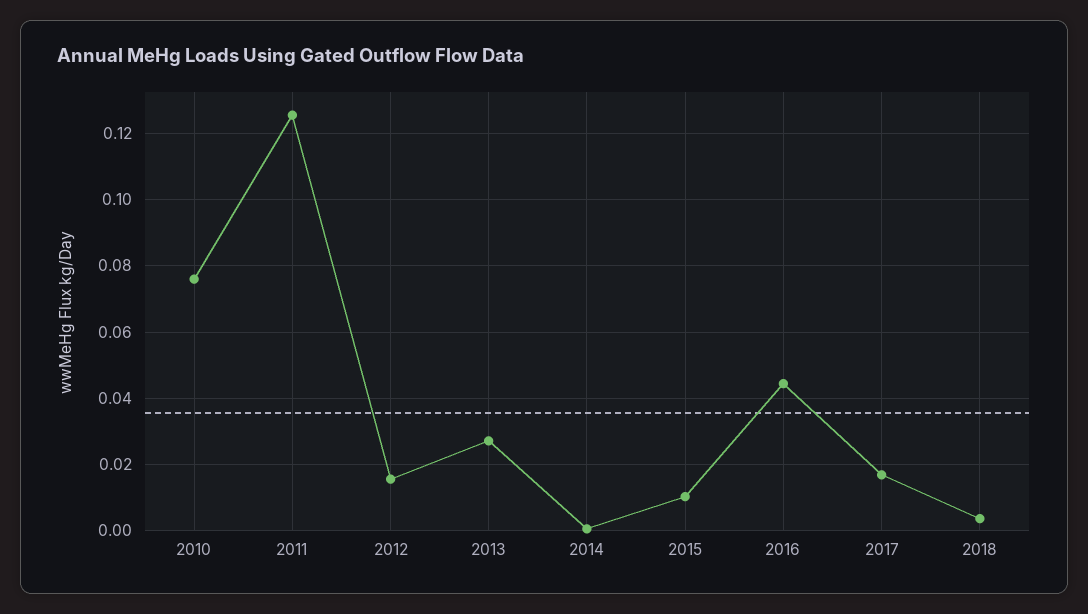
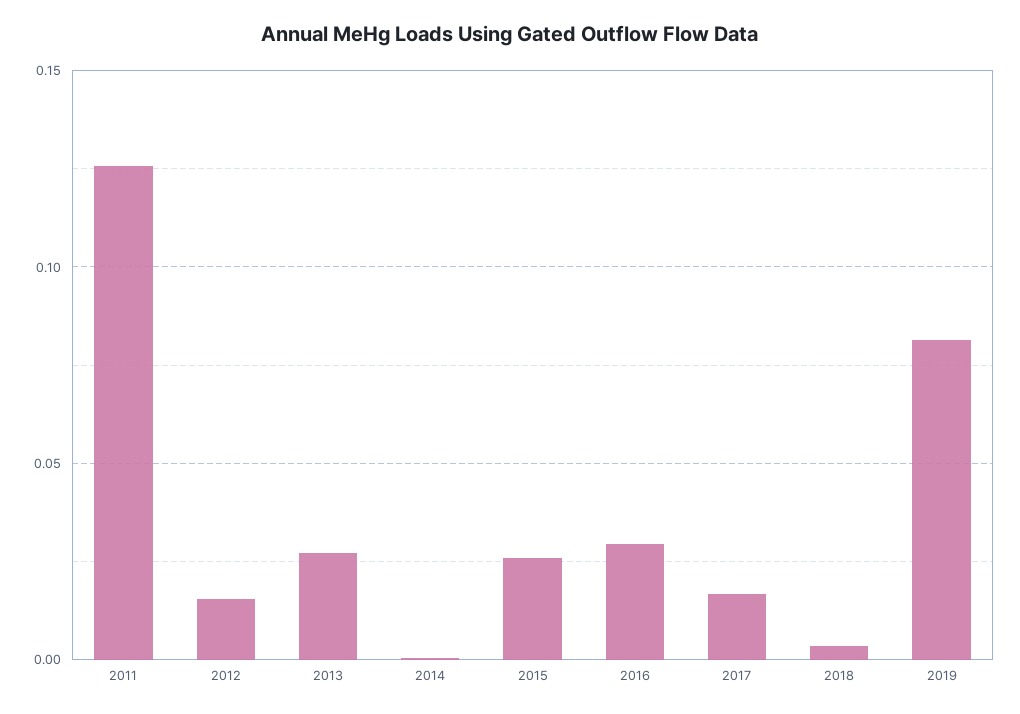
2010: 0.076 -> none
2015: 0.01 -> 0.025
2016: 0.044 -> 0.03
2019: none -> 0.08

